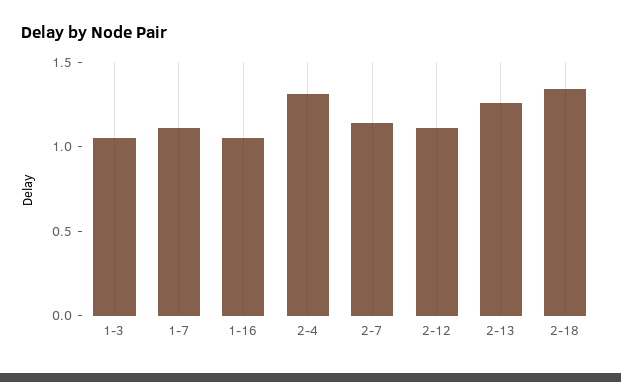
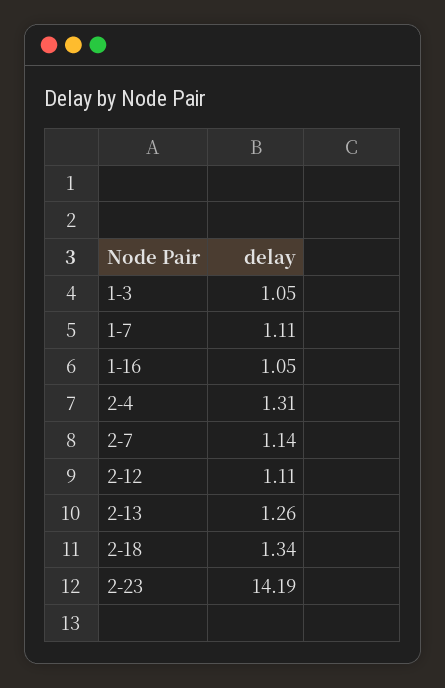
2-23: none -> 14.19

